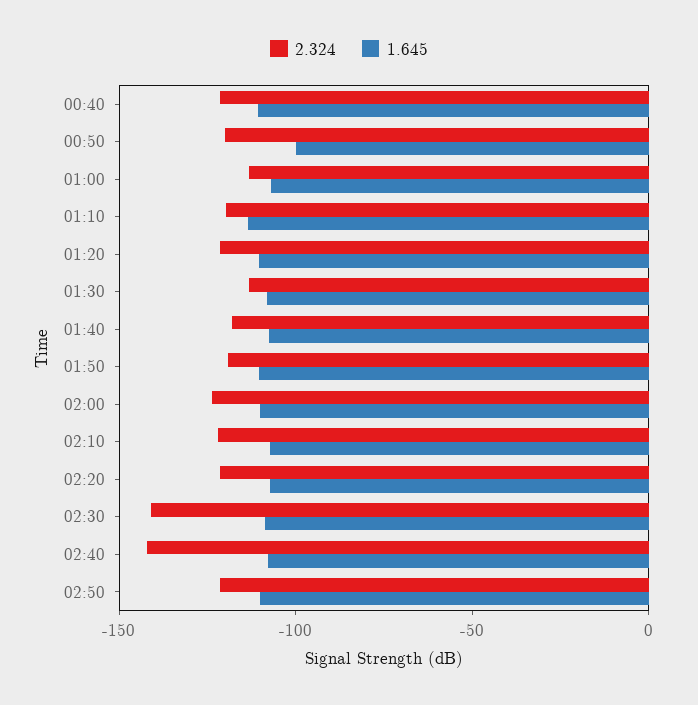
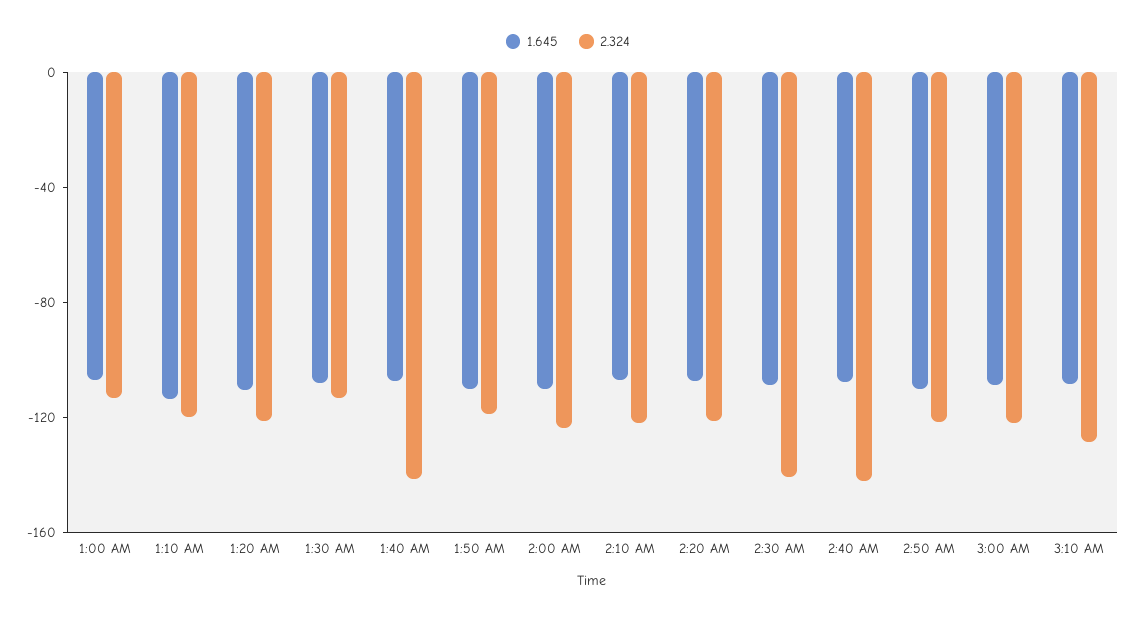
2.324, 00:40: -120 -> none
1.645, 00:40: -110 -> none
2.324, 00:50: -120 -> none
1.645, 00:50: -100 -> none
2.324, 01:40: -120 -> -140
1.645, 3:00 AM: none -> -110
2.324, 3:00 AM: none -> -120
1.645, 3:10 AM: none -> -110
2.324, 3:10 AM: none -> -130

